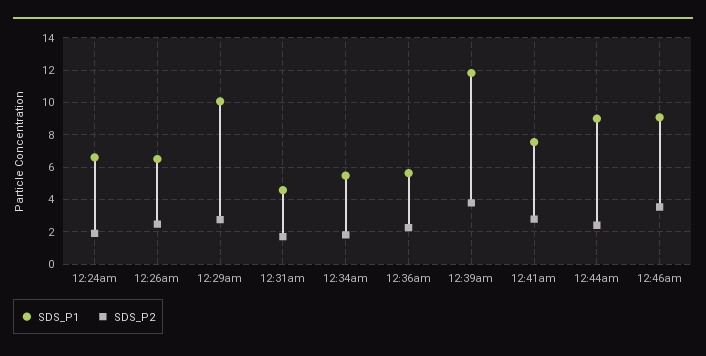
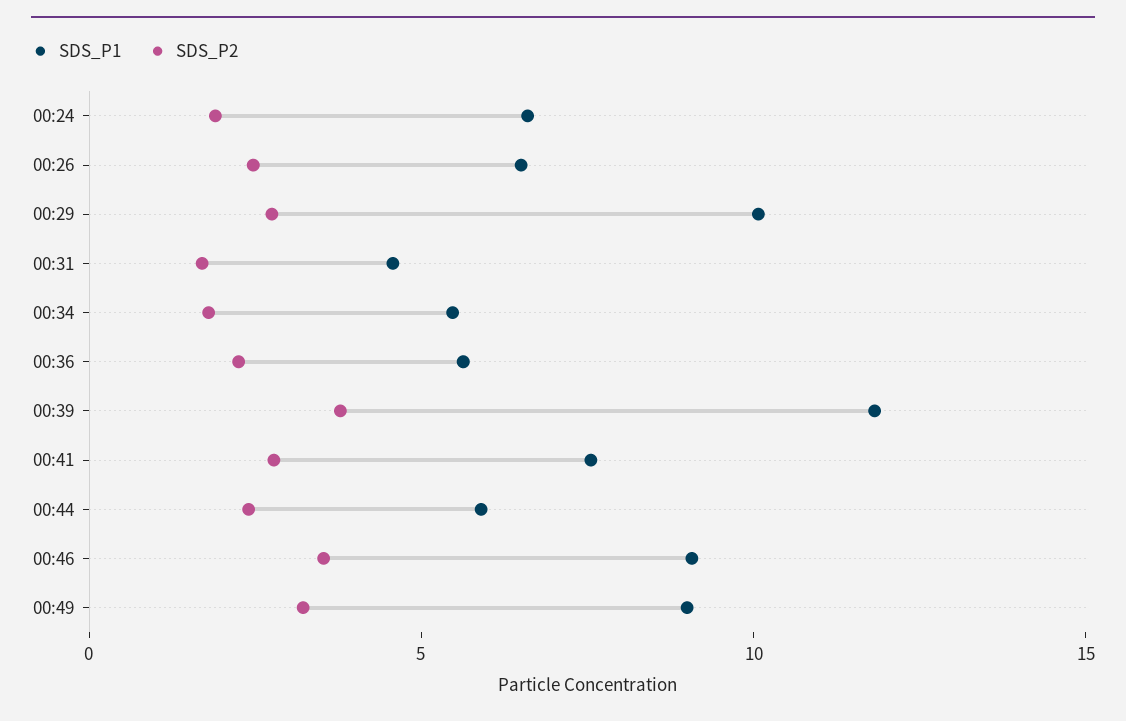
SDS_P1, 12:44am: 9 -> 6
SDS_P1, 00:49: none -> 9
SDS_P2, 00:49: none -> 3

